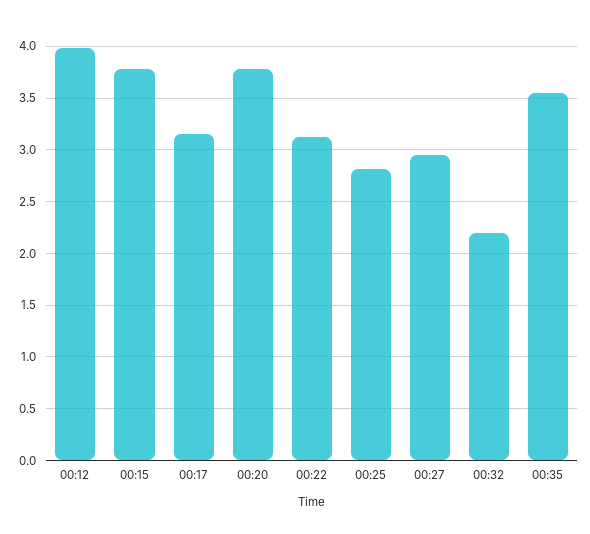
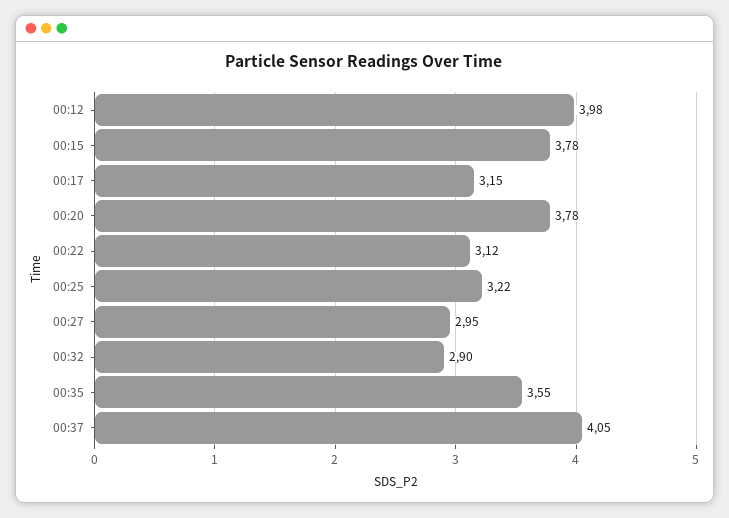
00:25: 2.8 -> 3.22
00:32: 2.2 -> 2.9
00:37: none -> 4.05

